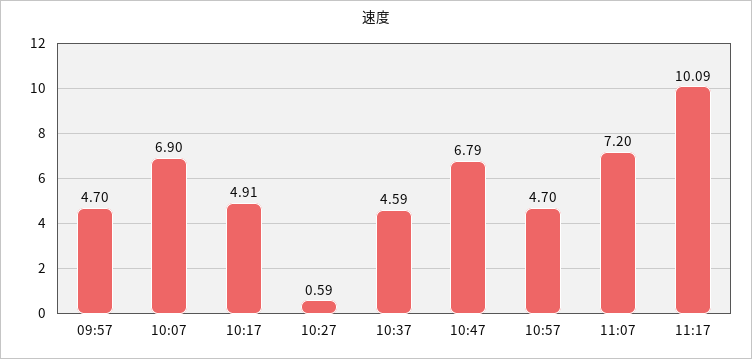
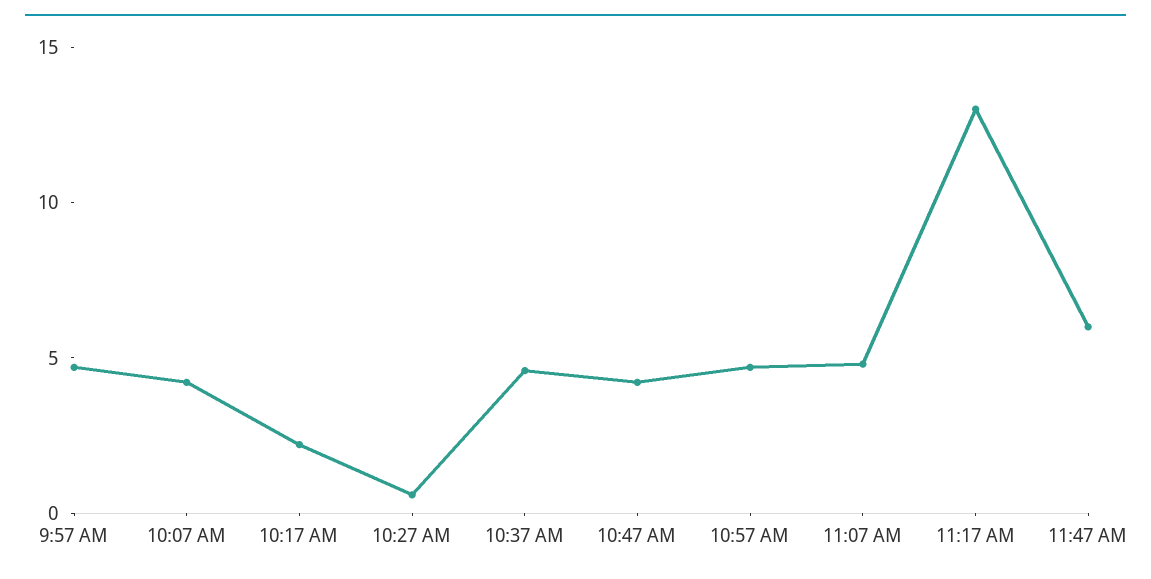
10:07: 6.9 -> 4
10:17: 4.91 -> 2
10:47: 6.79 -> 4
11:07: 7.2 -> 5
11:17: 10.09 -> 13
11:47 AM: none -> 6

